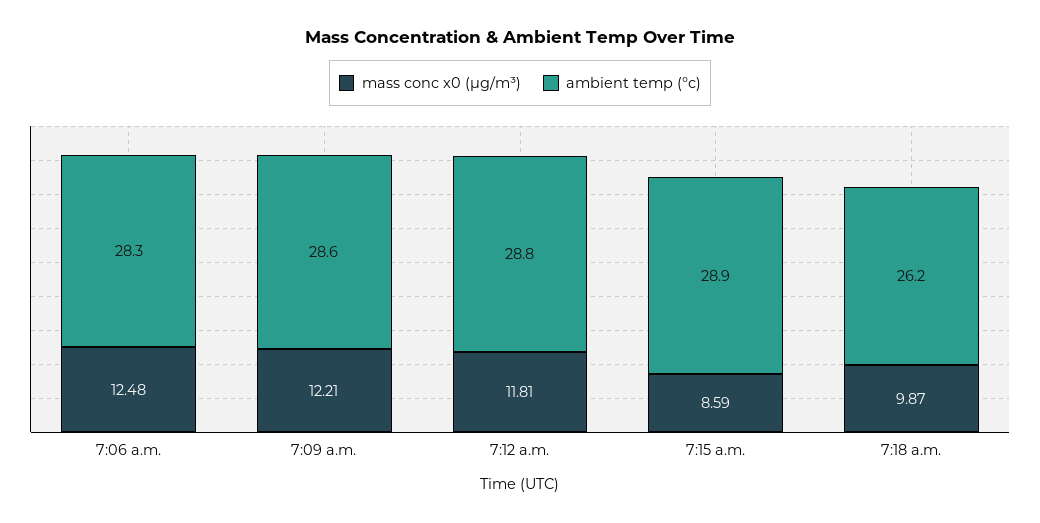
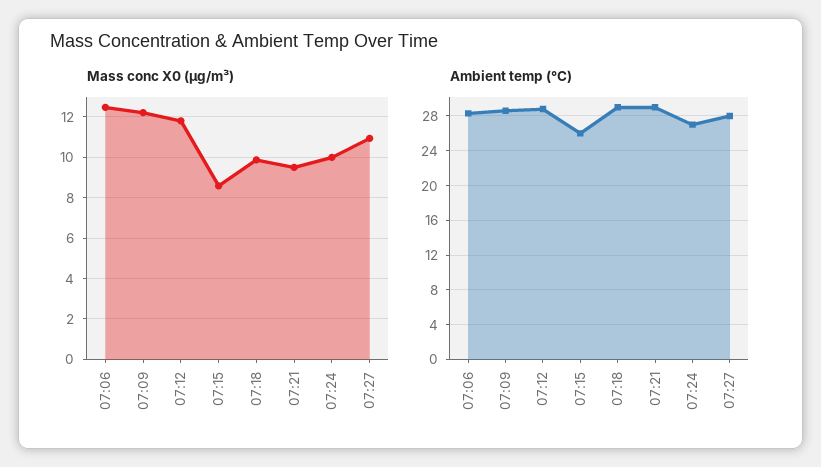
ambient temp (°c), 7:15 a.m.: 28.9 -> 26
ambient temp (°c), 7:18 a.m.: 26.2 -> 29
mass conc x0 (μg/m³), 07:21: none -> 9.5
mass conc x0 (μg/m³), 07:24: none -> 10
mass conc x0 (μg/m³), 07:27: none -> 11
ambient temp (°c), 07:21: none -> 29
ambient temp (°c), 07:24: none -> 27
ambient temp (°c), 07:27: none -> 28

